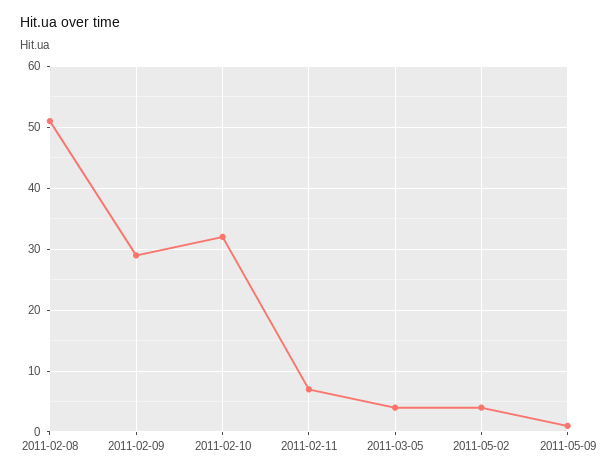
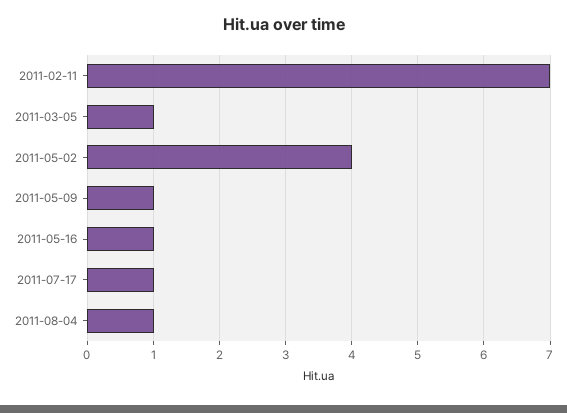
2011-02-08: 51 -> none
2011-02-09: 29 -> none
2011-02-10: 32 -> none
2011-03-05: 4 -> 1
2011-05-16: none -> 1
2011-07-17: none -> 1
2011-08-04: none -> 1

